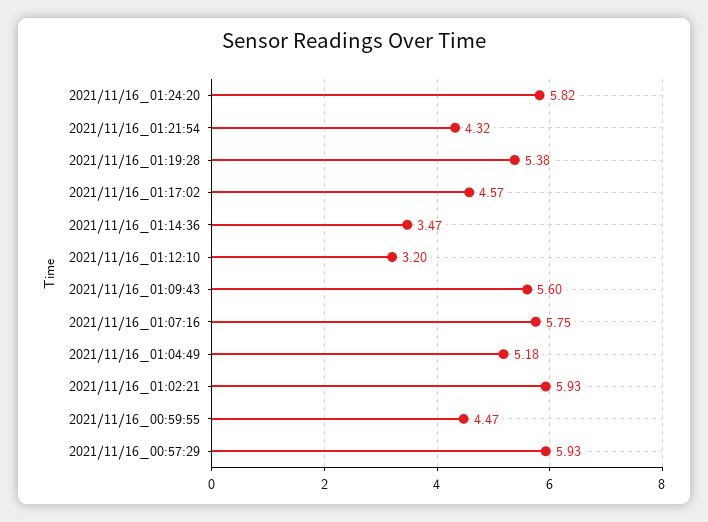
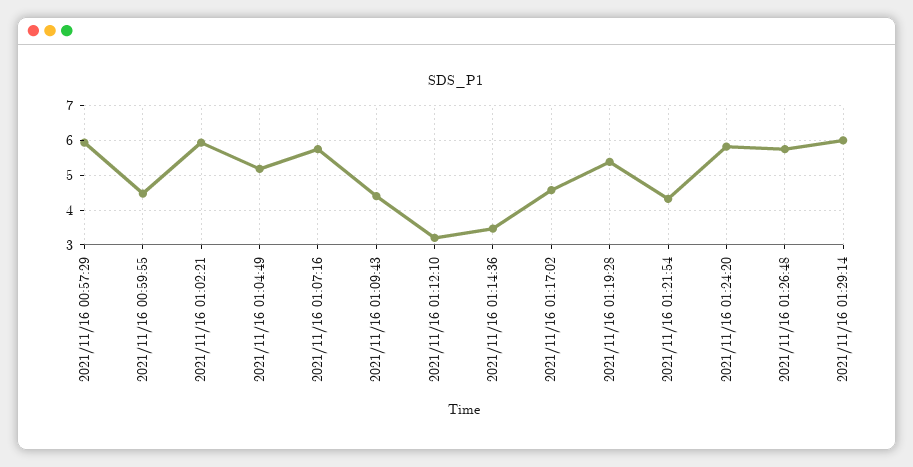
2021/11/16_01:09:43: 5.6 -> 4.4
2021/11/16 01:26:48: none -> 5.8
2021/11/16 01:29:14: none -> 6

